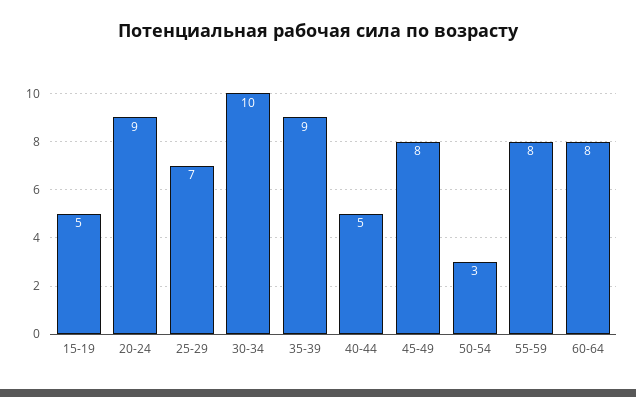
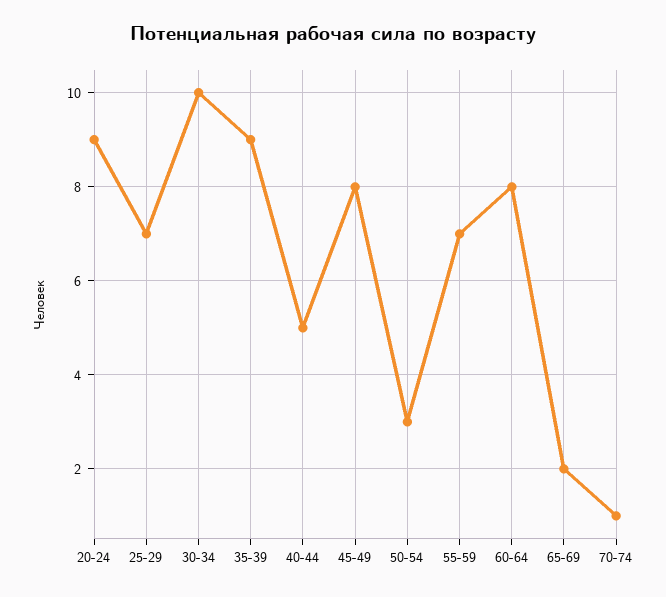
15-19: 5 -> none
55-59: 8 -> 7
65-69: none -> 2
70-74: none -> 1

